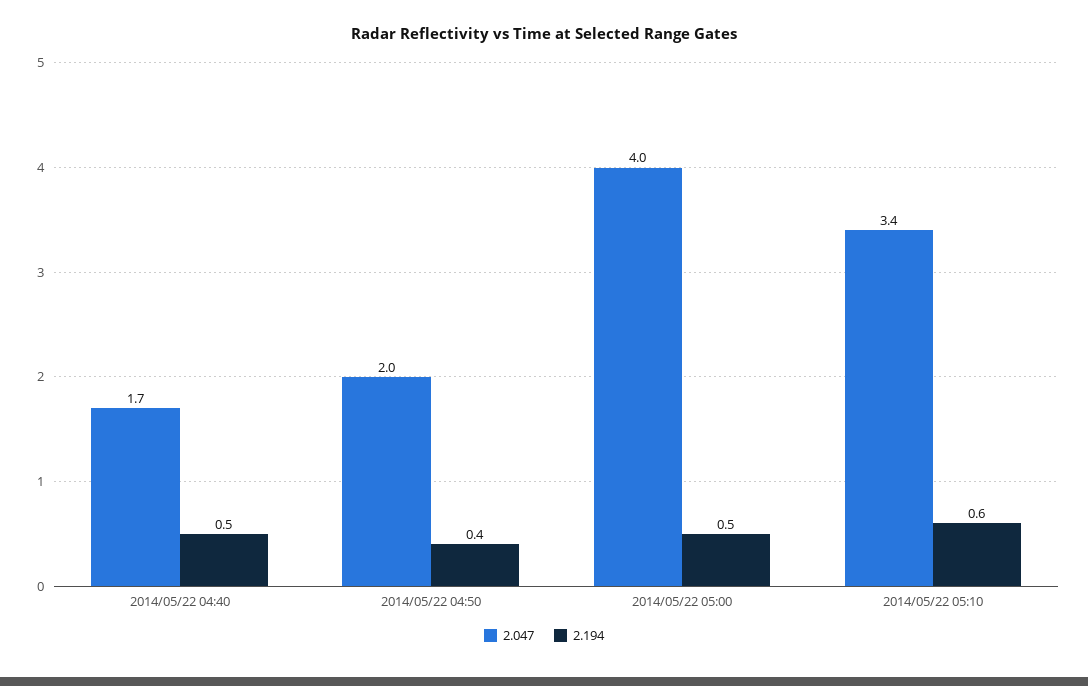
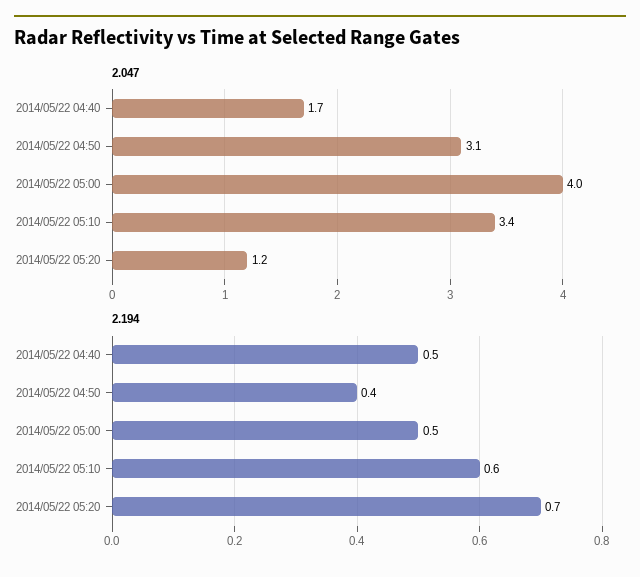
2.047, 2014/05/22 04:50: 2 -> 3.1
2.047, 2014/05/22 05:20: none -> 1.2
2.194, 2014/05/22 05:20: none -> 0.7

